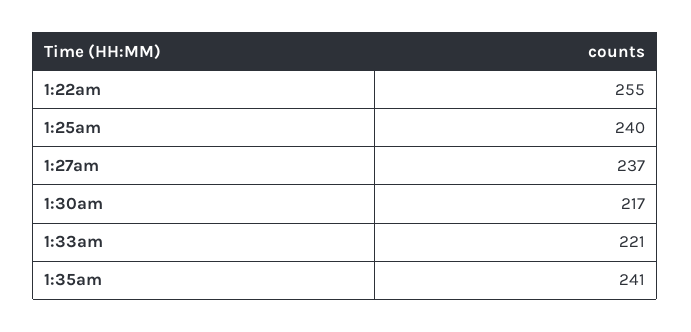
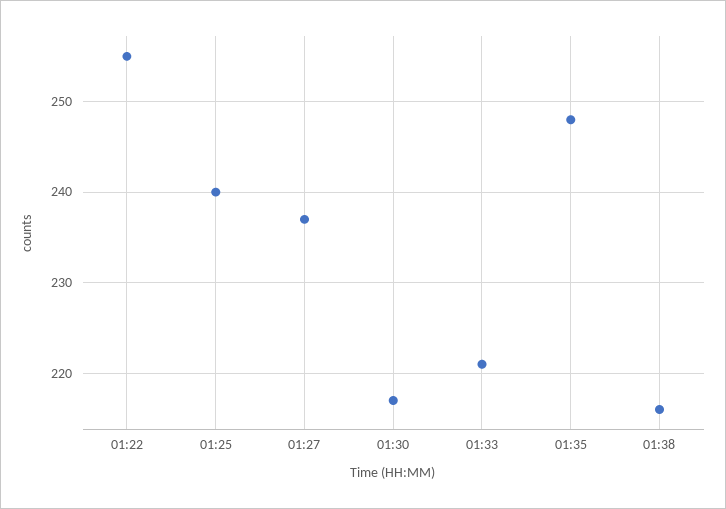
1:35am: 241 -> 248
01:38: none -> 216

